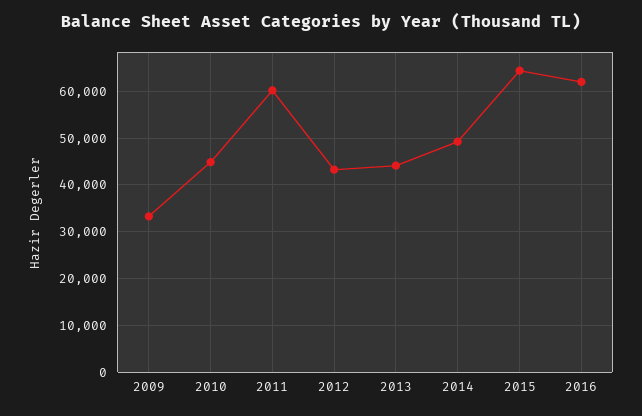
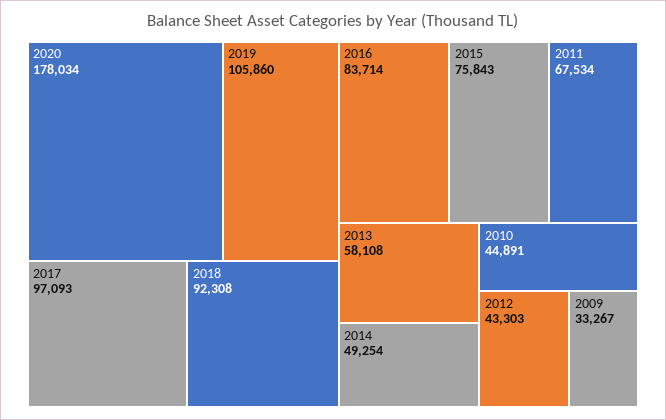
2011: 60000 -> 67534
2013: 44000 -> 58108
2015: 64000 -> 75843
2016: 62000 -> 83714
2020: none -> 178034
2019: none -> 105860
2017: none -> 97093
2018: none -> 92308

